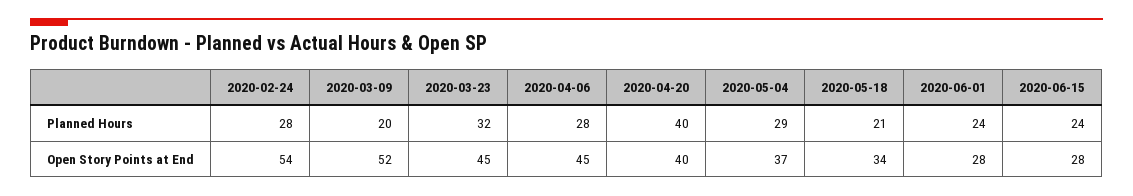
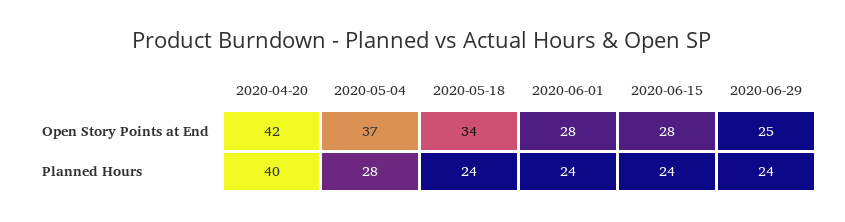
2020-02-24, Planned Hours: 28 -> none
2020-03-09, Planned Hours: 20 -> none
2020-03-23, Planned Hours: 32 -> none
2020-04-06, Planned Hours: 28 -> none
2020-05-04, Planned Hours: 29 -> 28
2020-05-18, Planned Hours: 21 -> 24
2020-02-24, Open Story Points at End: 54 -> none
2020-03-09, Open Story Points at End: 52 -> none
2020-03-23, Open Story Points at End: 45 -> none
2020-04-06, Open Story Points at End: 45 -> none
2020-04-20, Open Story Points at End: 40 -> 42
2020-06-29, Open Story Points at End: none -> 25
2020-06-29, Planned Hours: none -> 24

